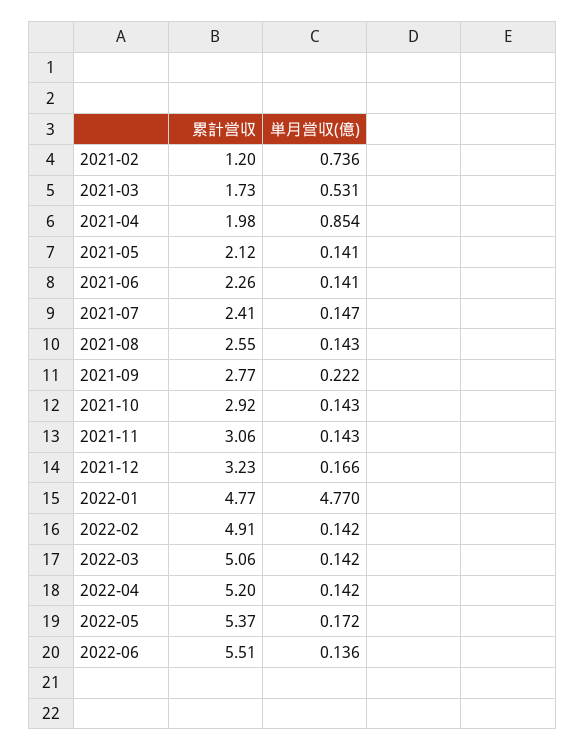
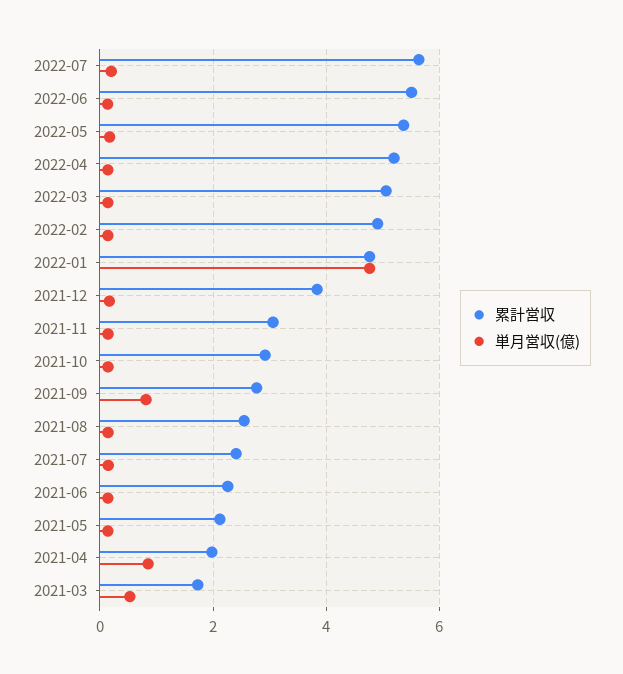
累計営収, 2021-02: 1.2 -> none
単月営収(億), 2021-02: 0.736 -> none
単月営収(億), 2021-09: 0.222 -> 0.8
累計営収, 2021-12: 3.23 -> 3.8
累計営収, 2022-07: none -> 5.6
単月営収(億), 2022-07: none -> 0.2

